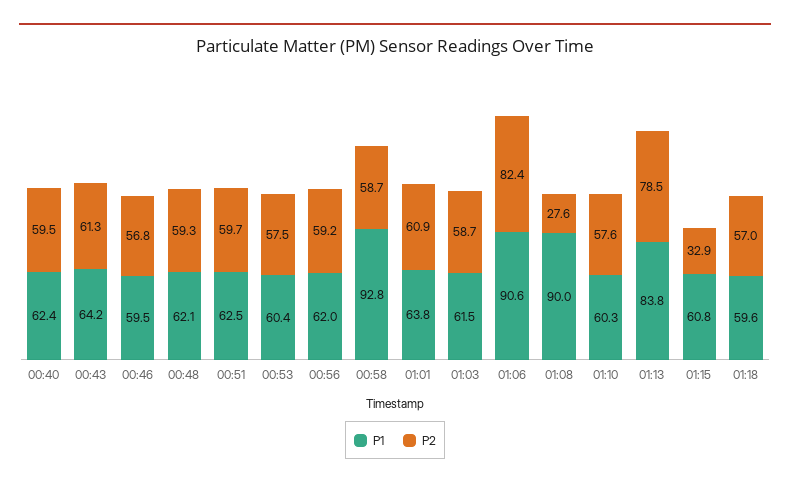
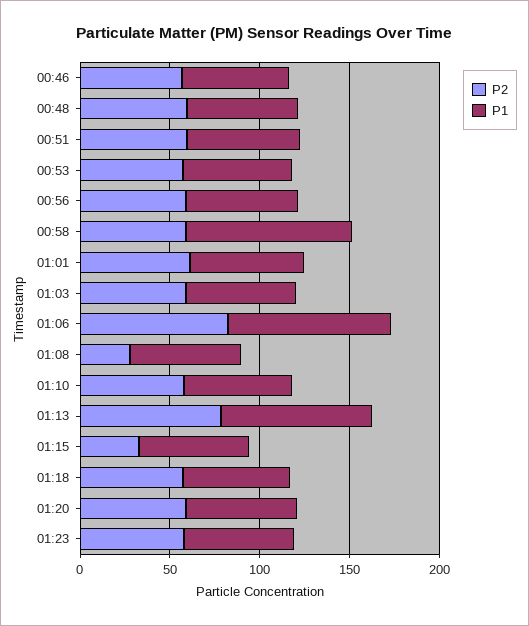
P1, 00:40: 62.4 -> none
P2, 00:40: 59.5 -> none
P1, 00:43: 64.2 -> none
P2, 00:43: 61.3 -> none
P1, 01:08: 90 -> 60
P2, 01:20: none -> 60
P1, 01:20: none -> 60
P2, 01:23: none -> 60
P1, 01:23: none -> 60

